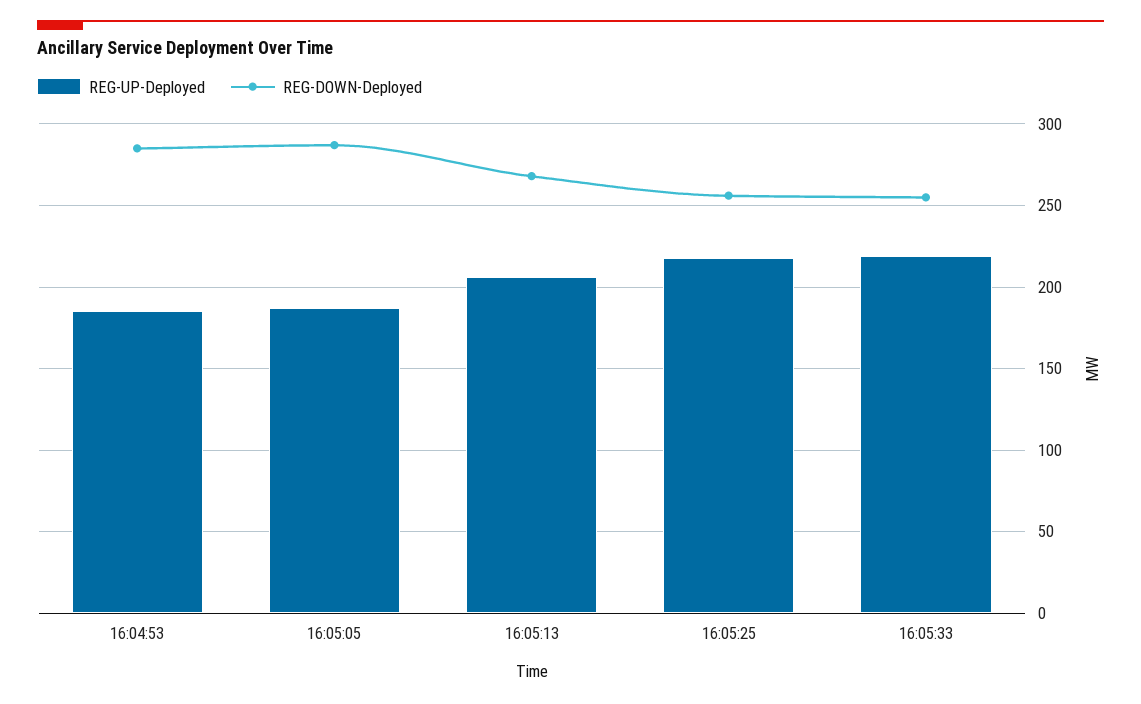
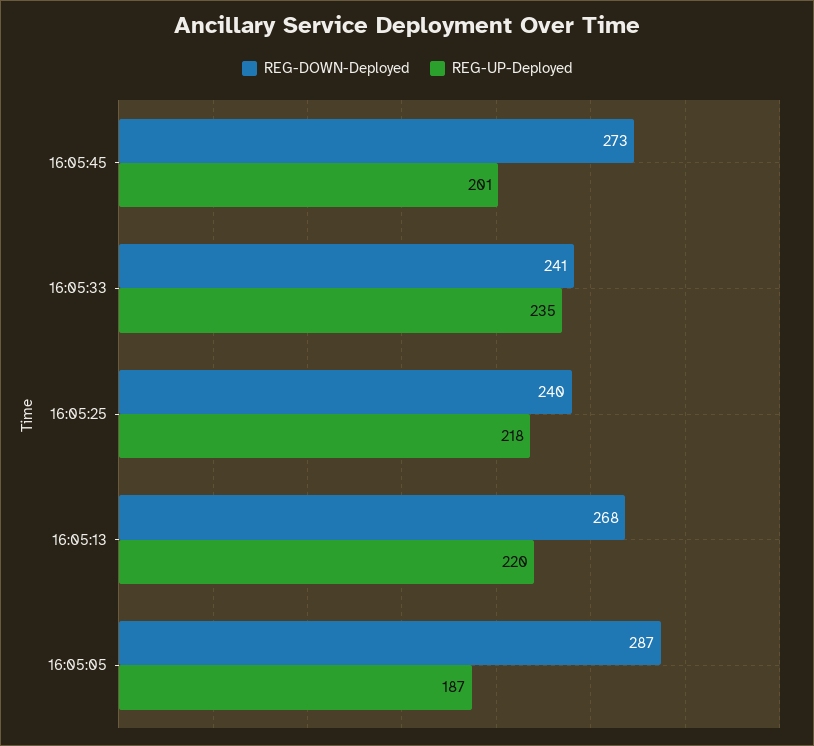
REG-UP-Deployed, 16:04:53: 185 -> none
REG-DOWN-Deployed, 16:04:53: 285 -> none
REG-UP-Deployed, 16:05:13: 205 -> 220
REG-DOWN-Deployed, 16:05:25: 255 -> 240
REG-UP-Deployed, 16:05:33: 220 -> 235
REG-DOWN-Deployed, 16:05:33: 255 -> 241
REG-DOWN-Deployed, 16:05:45: none -> 273
REG-UP-Deployed, 16:05:45: none -> 201

